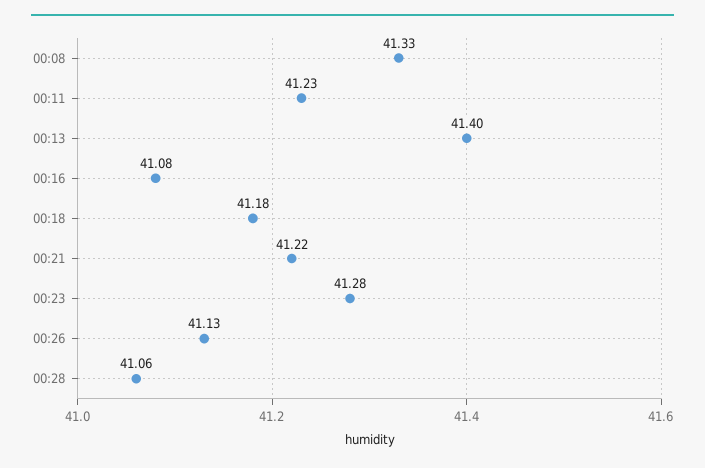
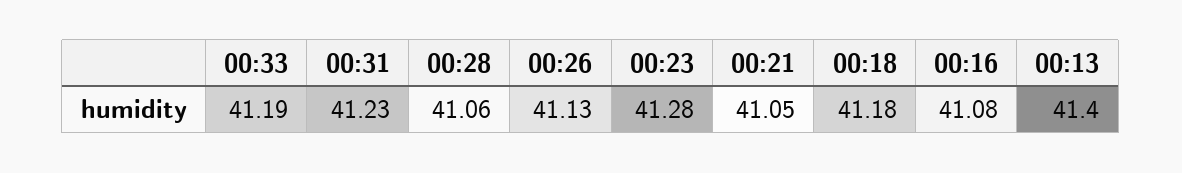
00:08: 41.33 -> none
00:11: 41.23 -> none
00:21: 41.22 -> 41.05
00:33: none -> 41.19
00:31: none -> 41.23

